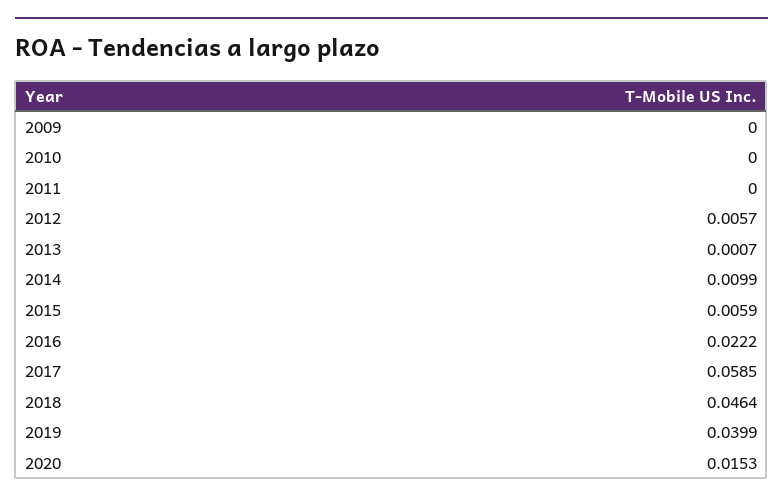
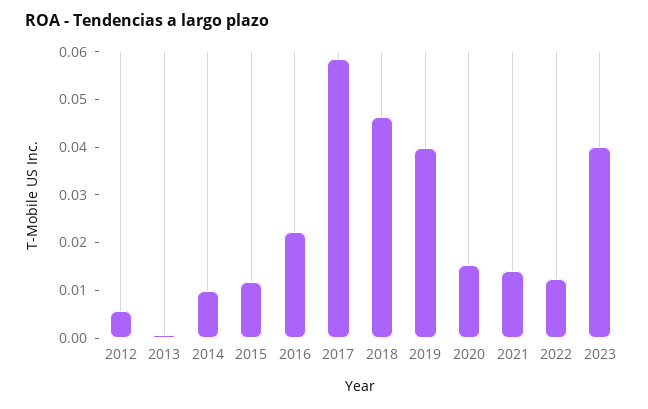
2009: 0 -> none
2010: 0 -> none
2011: 0 -> none
2015: 0.0059 -> 0.012
2021: none -> 0.014
2022: none -> 0.012
2023: none -> 0.04

